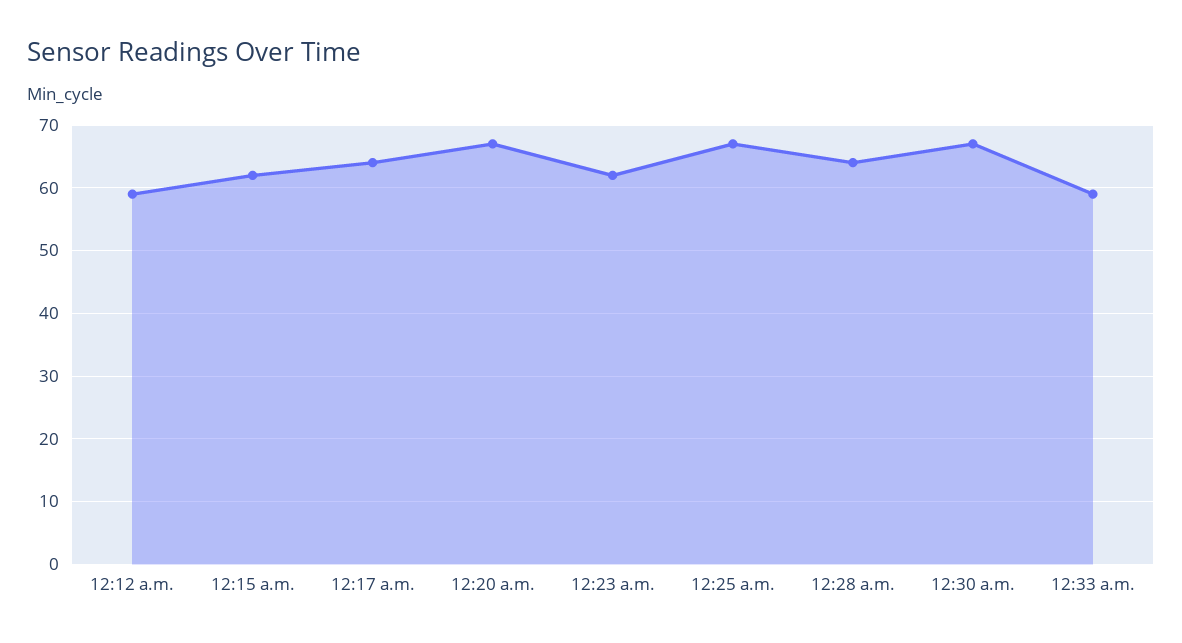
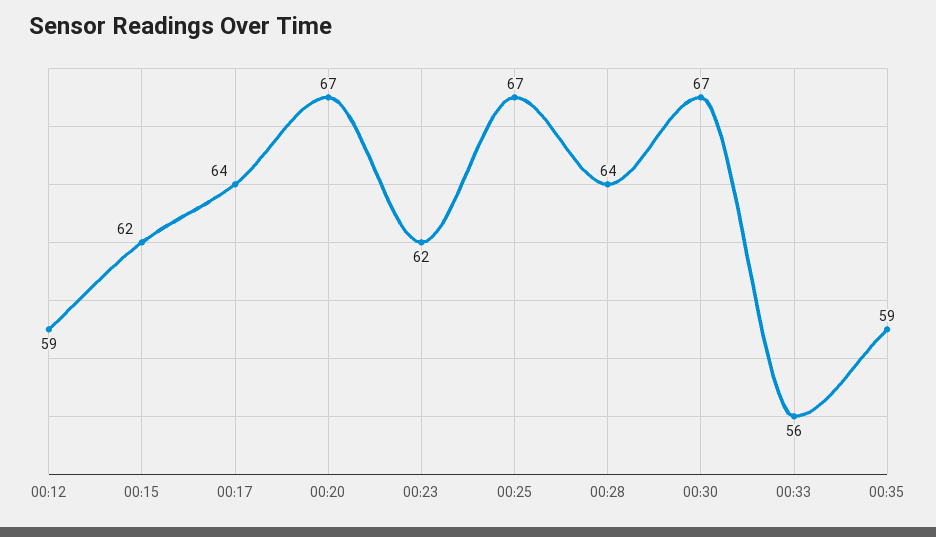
12:33 a.m.: 59 -> 56
00:35: none -> 59

